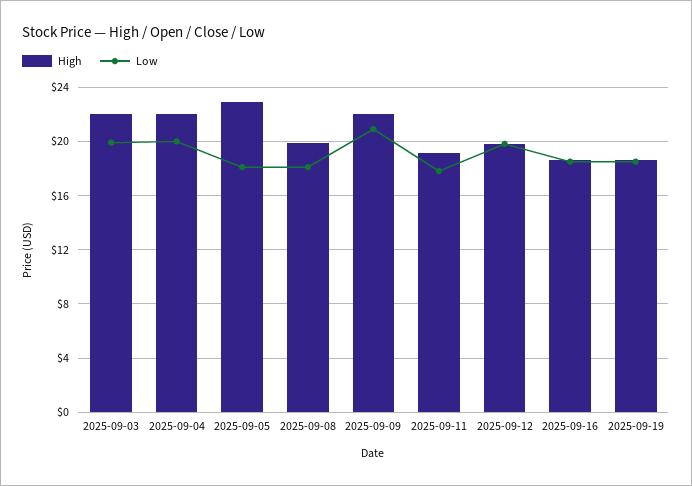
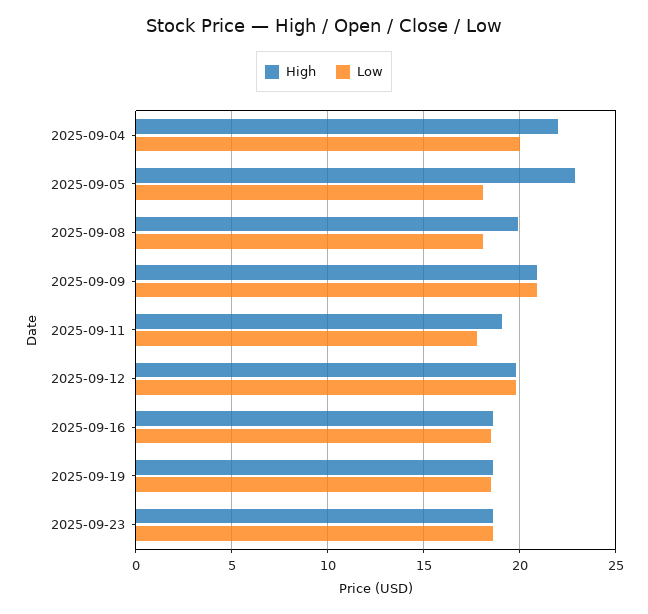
High, 2025-09-03: 22 -> none
Low, 2025-09-03: 20 -> none
High, 2025-09-09: 22 -> 21
High, 2025-09-23: none -> 18.5
Low, 2025-09-23: none -> 18.5

